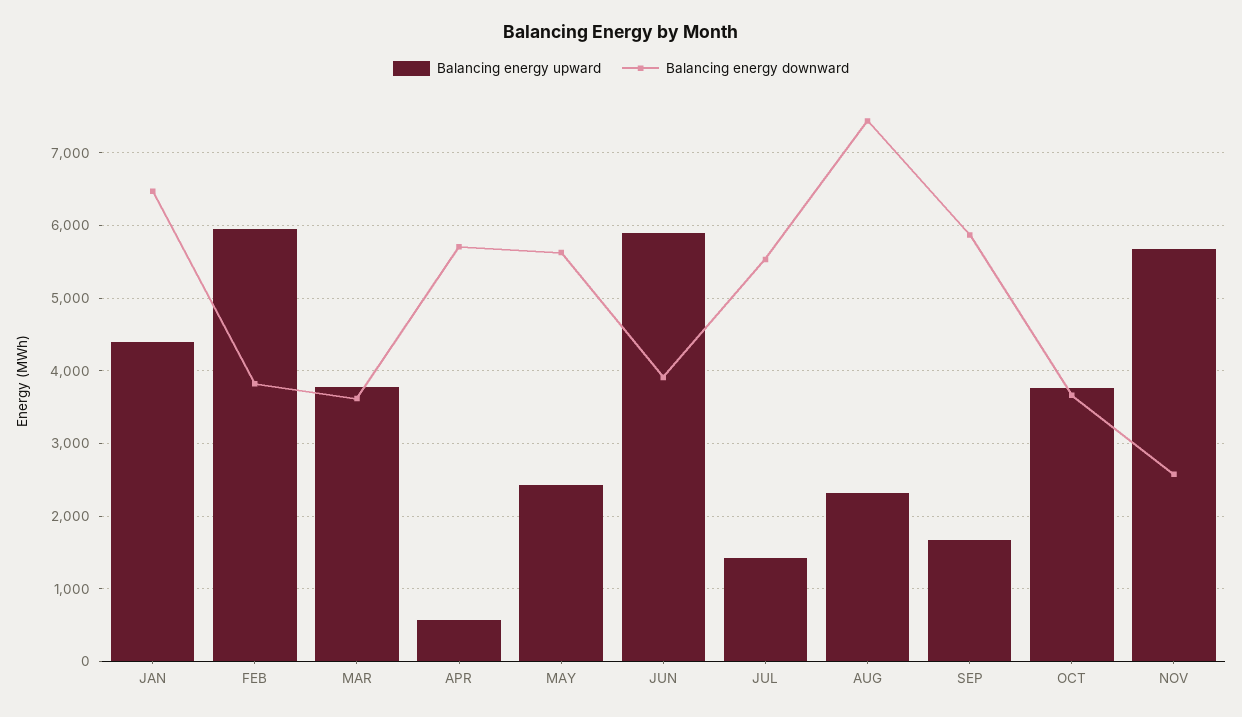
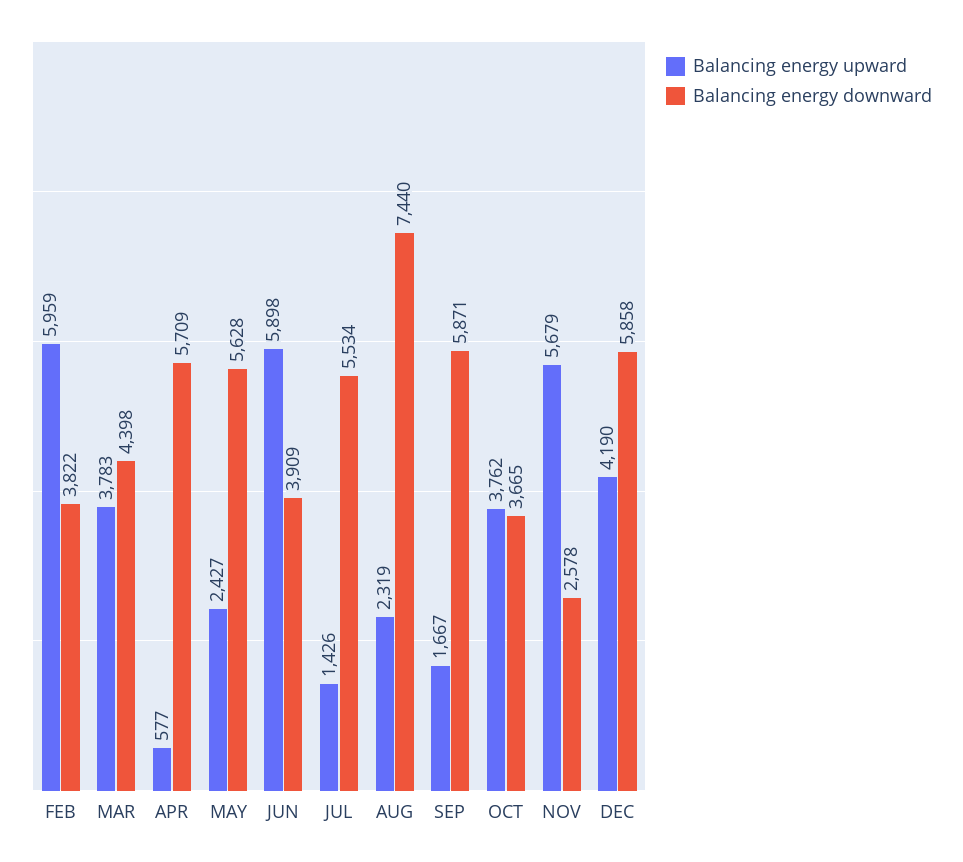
Balancing energy upward, JAN: 4400 -> none
Balancing energy downward, JAN: 6500 -> none
Balancing energy downward, MAR: 3600 -> 4398
Balancing energy upward, DEC: none -> 4190
Balancing energy downward, DEC: none -> 5858

